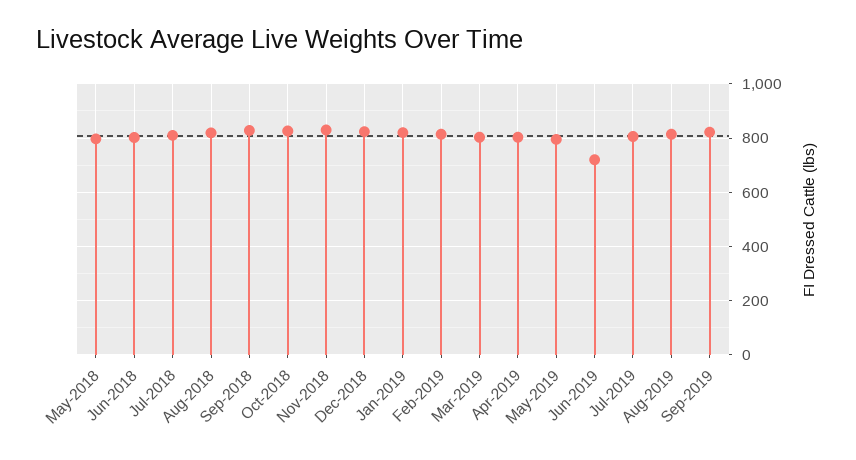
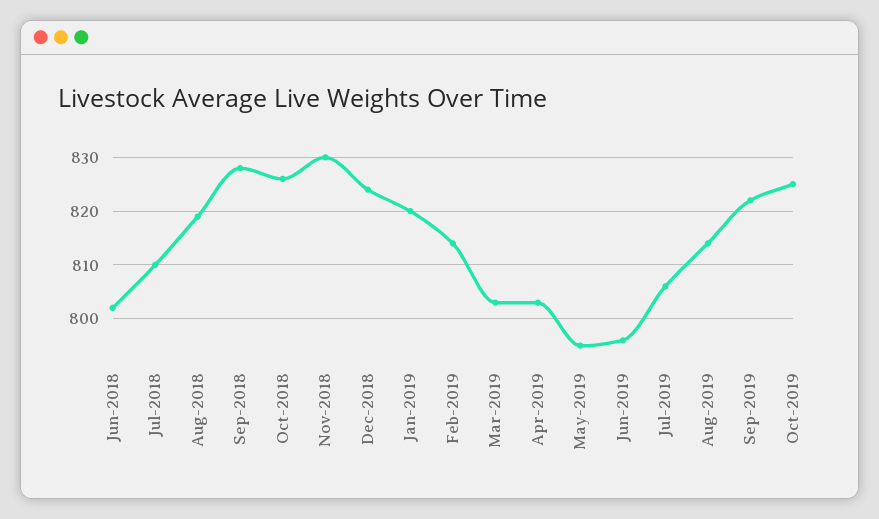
May-2018: 800 -> none
Jun-2019: 725 -> 795
Oct-2019: none -> 825

